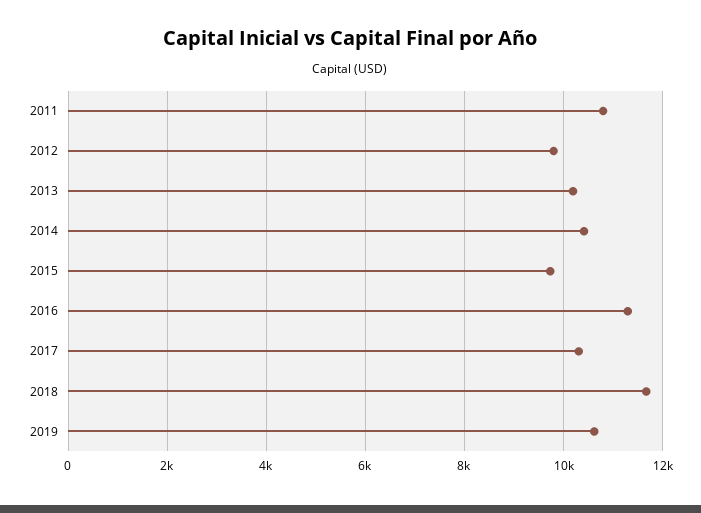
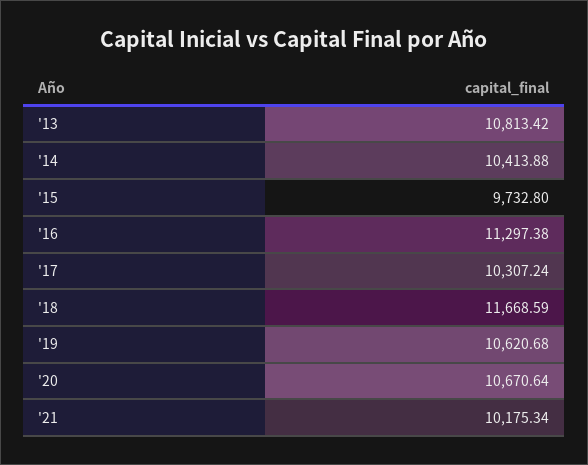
2011: 10800 -> none
2012: 9800 -> none
2013: 10200 -> 10813.42
'20: none -> 10670.64
'21: none -> 10175.34

